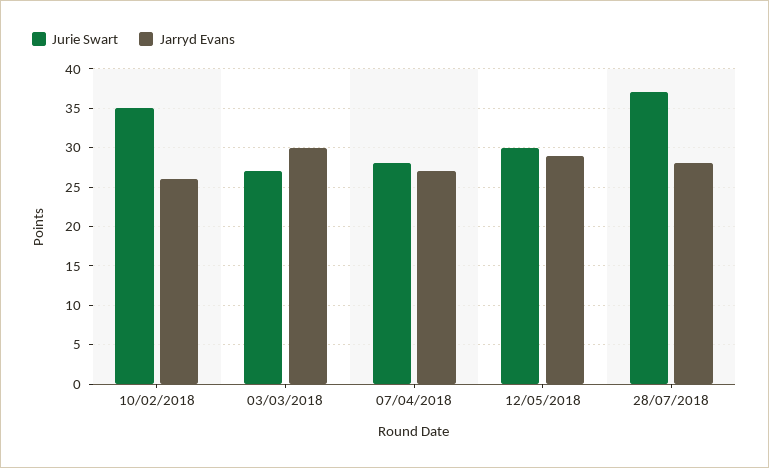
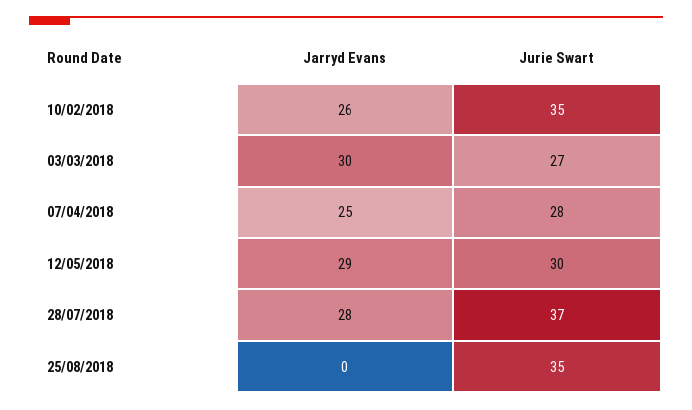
Jarryd Evans, 07/04/2018: 27 -> 25
Jarryd Evans, 25/08/2018: none -> 0
Jurie Swart, 25/08/2018: none -> 35

